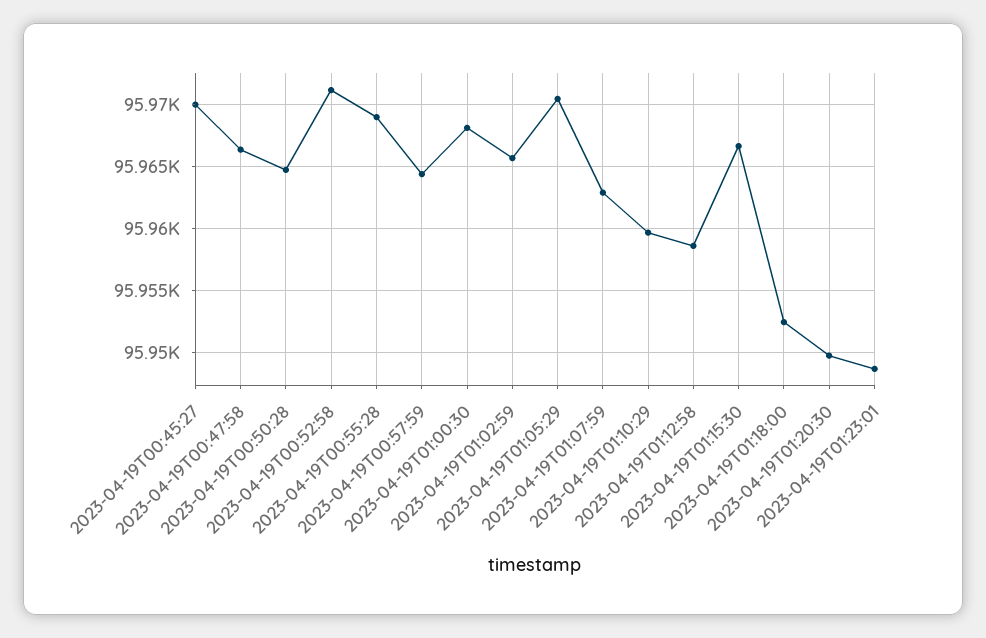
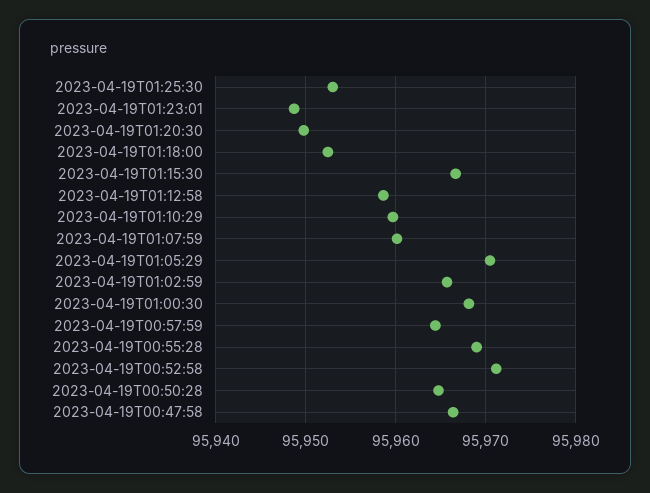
2023-04-19T00:45:27: 95970 -> none
2023-04-19T01:07:59: 95963 -> 95960
2023-04-19T01:25:30: none -> 95953

